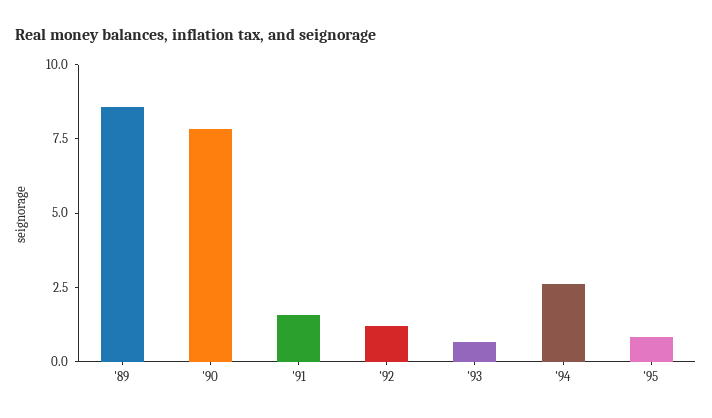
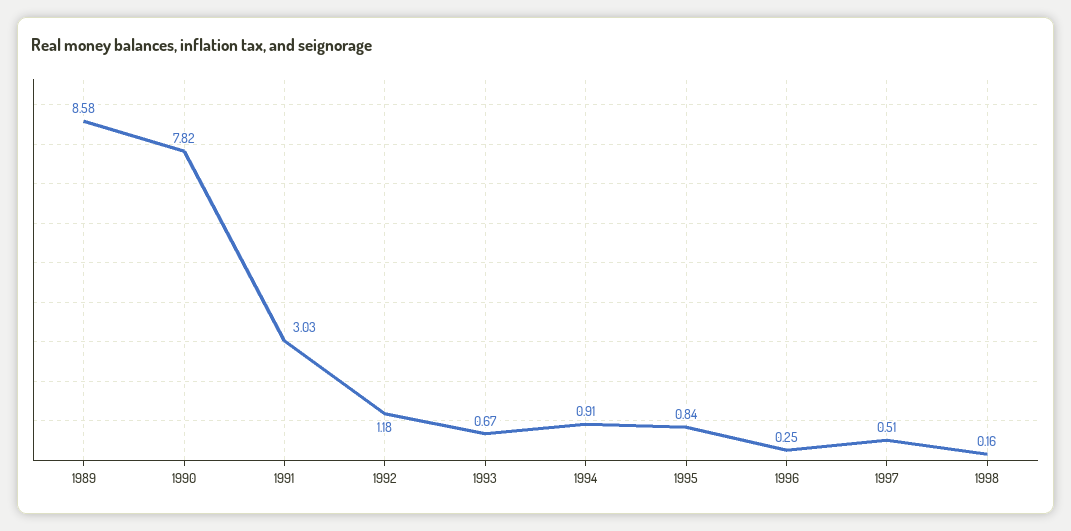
'91: 1.5 -> 3.03
'94: 2.5 -> 0.91
1996: none -> 0.25
1997: none -> 0.51
1998: none -> 0.16

